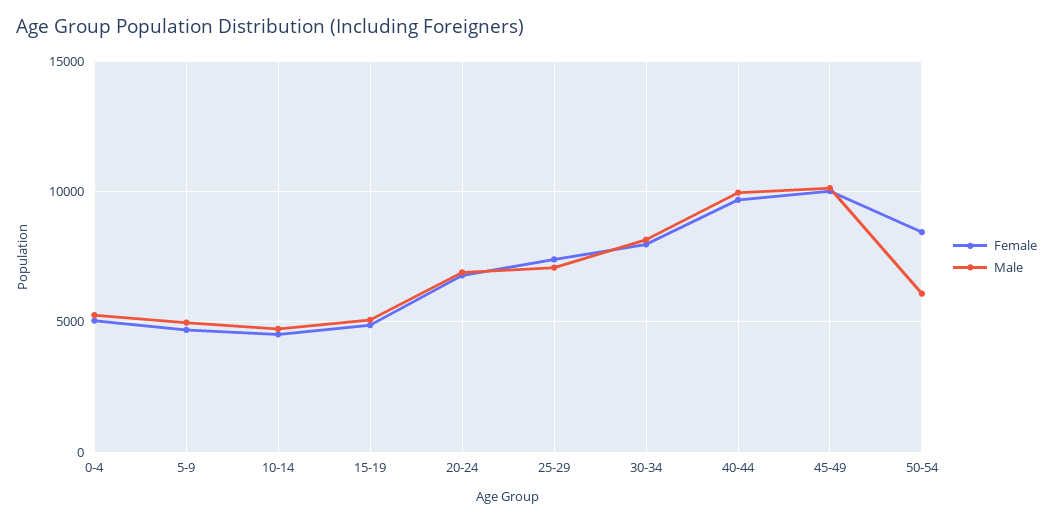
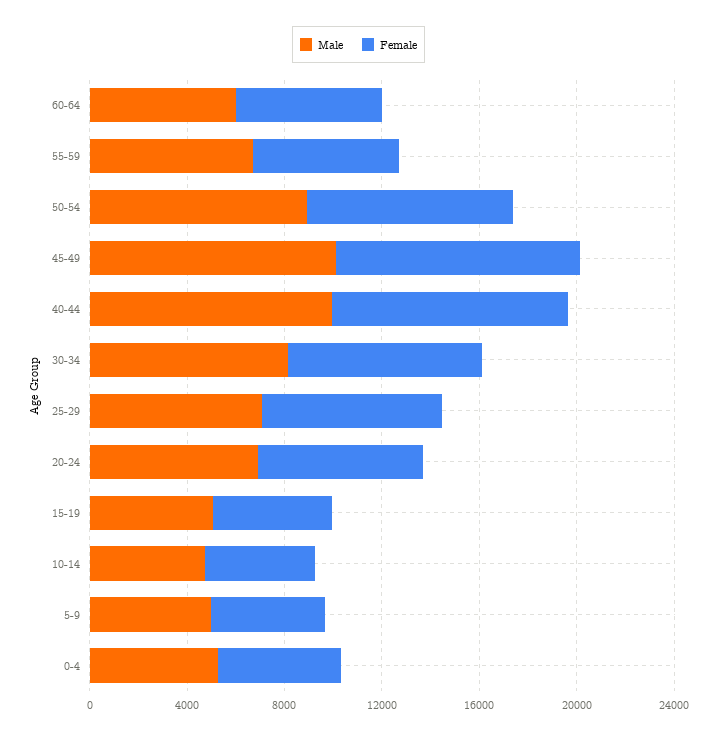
Male, 50-54: 6000 -> 9000
Male, 60-64: none -> 6000
Female, 60-64: none -> 6000
Male, 55-59: none -> 7000
Female, 55-59: none -> 6000

